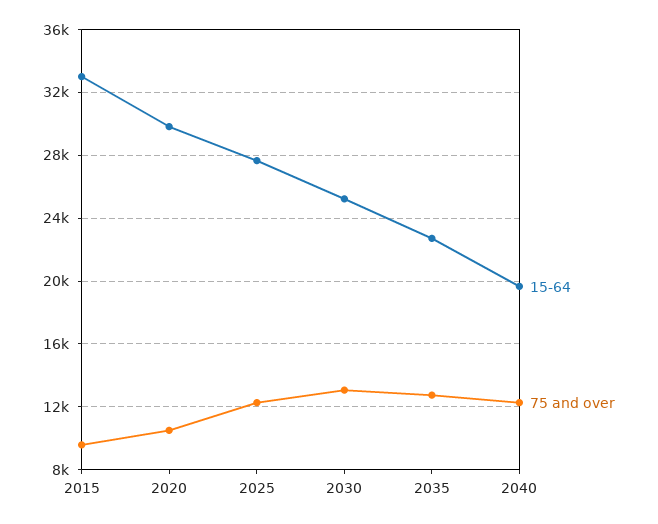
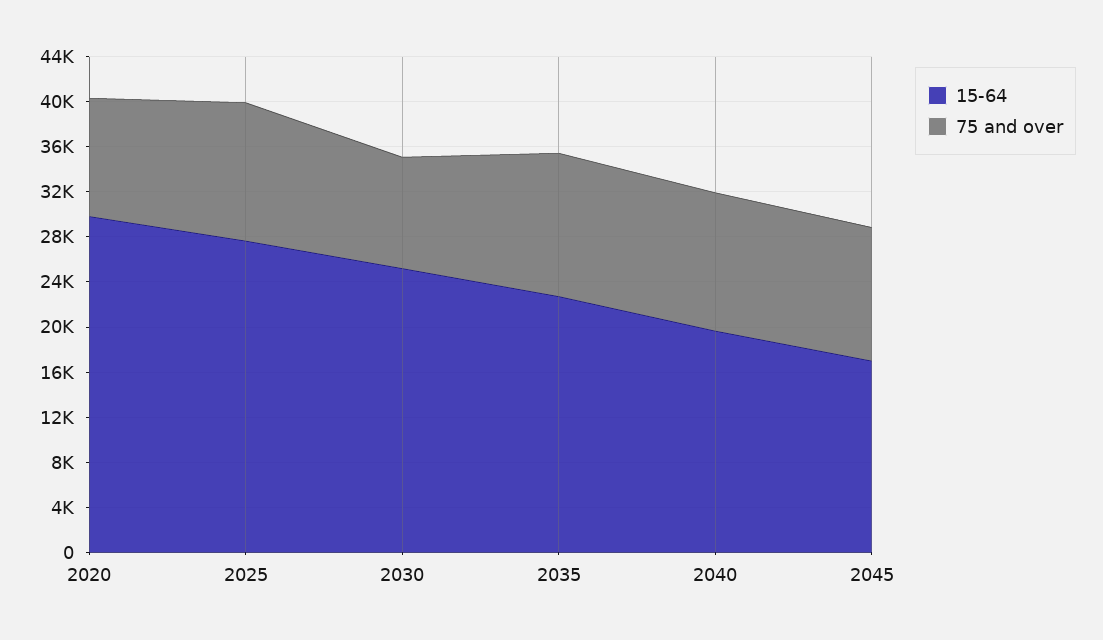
15-64, 2015: 33000 -> none
75 and over, 2015: 9500 -> none
75 and over, 2030: 13000 -> 10000
15-64, 2045: none -> 17000
75 and over, 2045: none -> 12000

